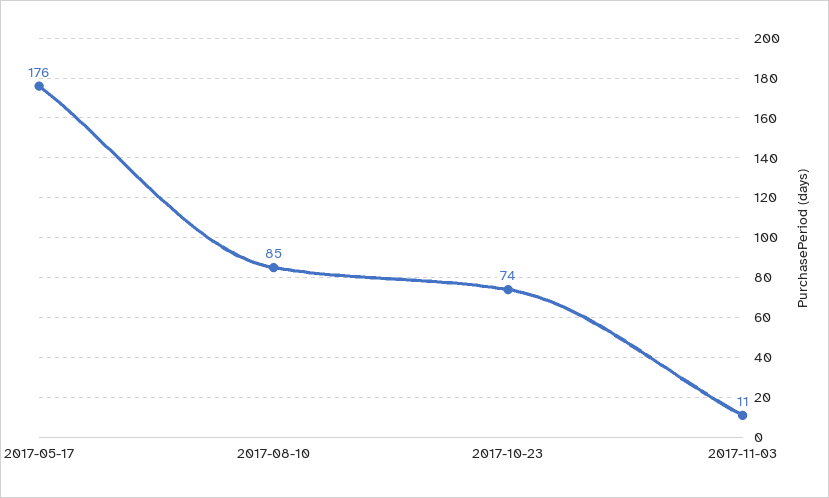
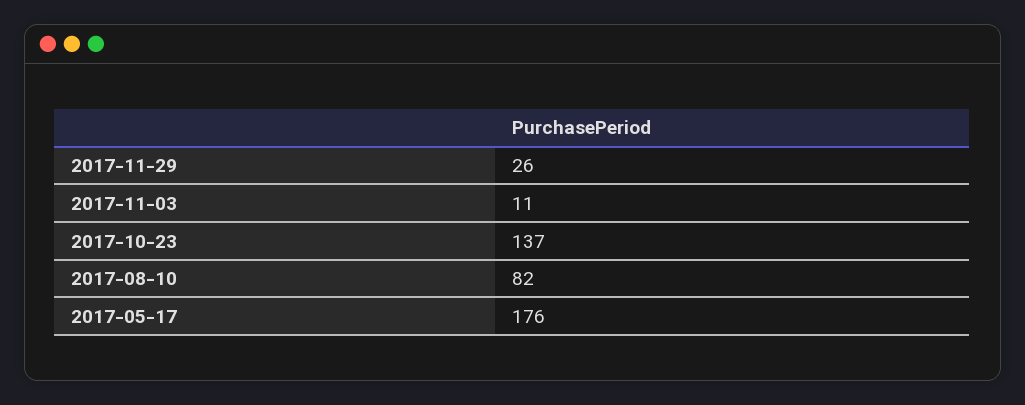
2017-08-10: 85 -> 82
2017-10-23: 74 -> 137
2017-11-29: none -> 26

